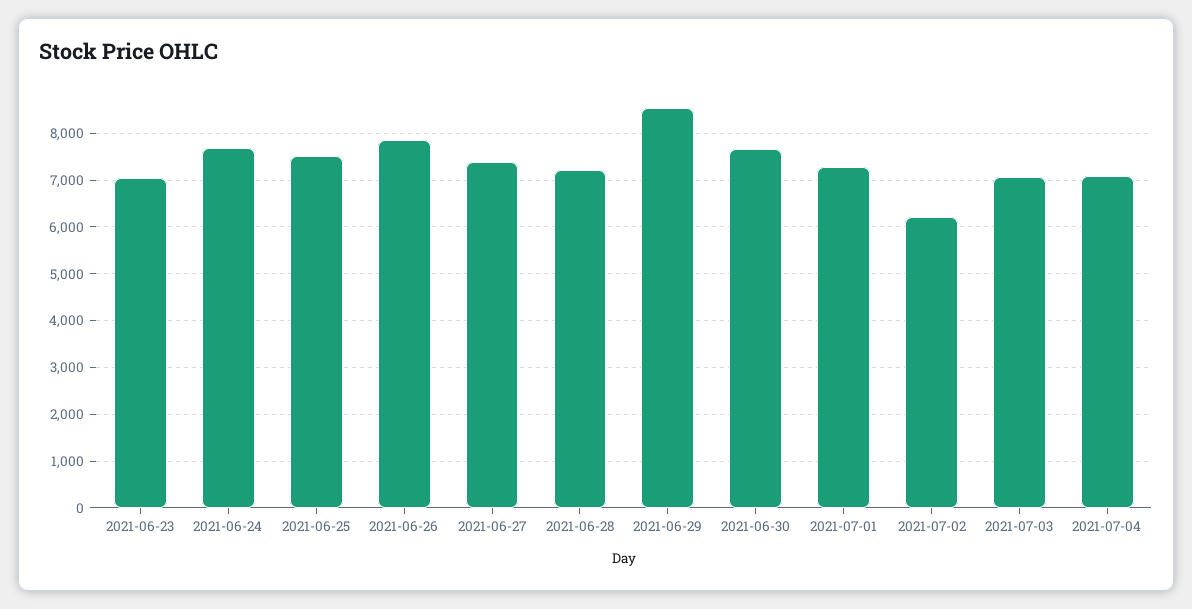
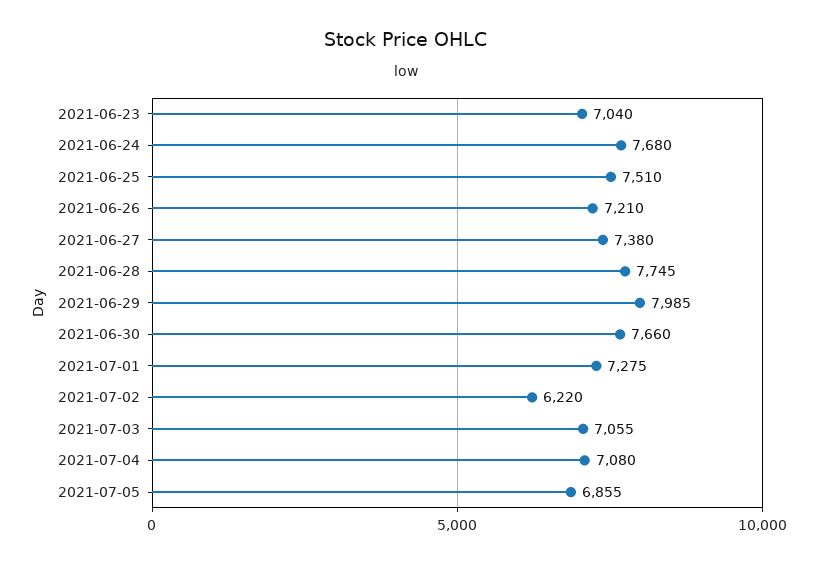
2021-06-26: 7800 -> 7210
2021-06-28: 7200 -> 7745
2021-06-29: 8600 -> 7985
2021-07-05: none -> 6855

